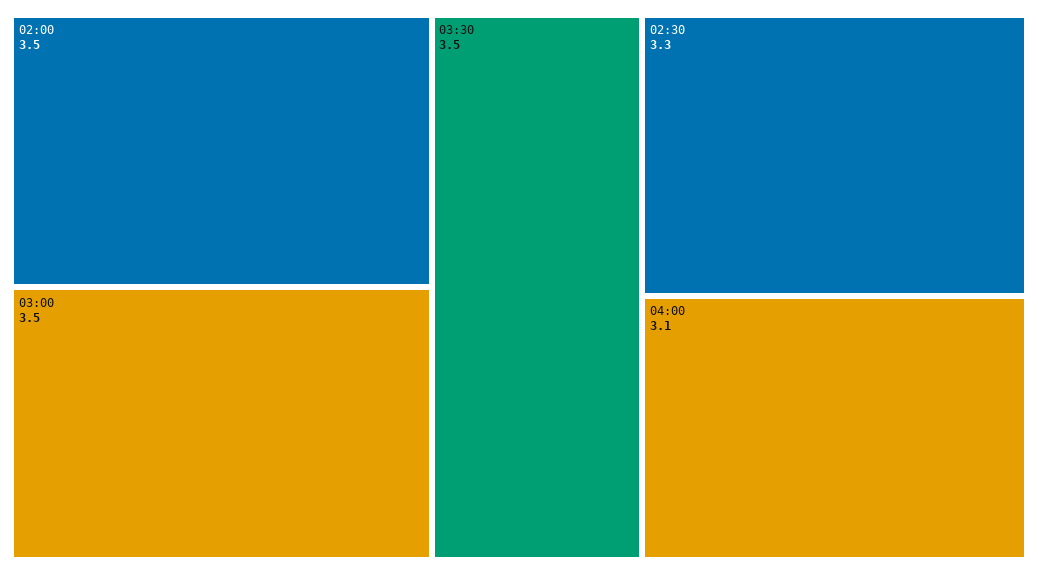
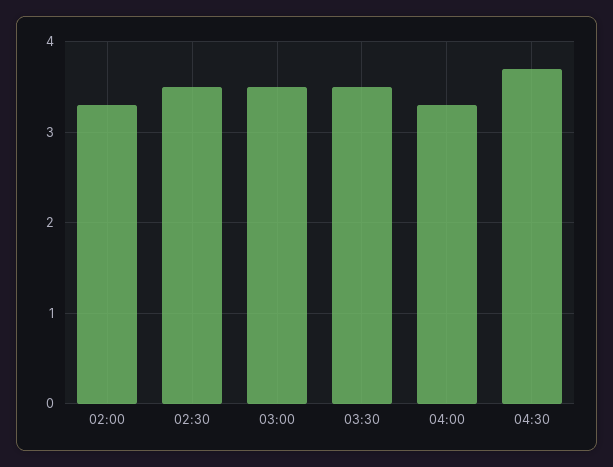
02:00: 3.5 -> 3.3
02:30: 3.3 -> 3.5
04:00: 3.1 -> 3.3
04:30: none -> 3.7

